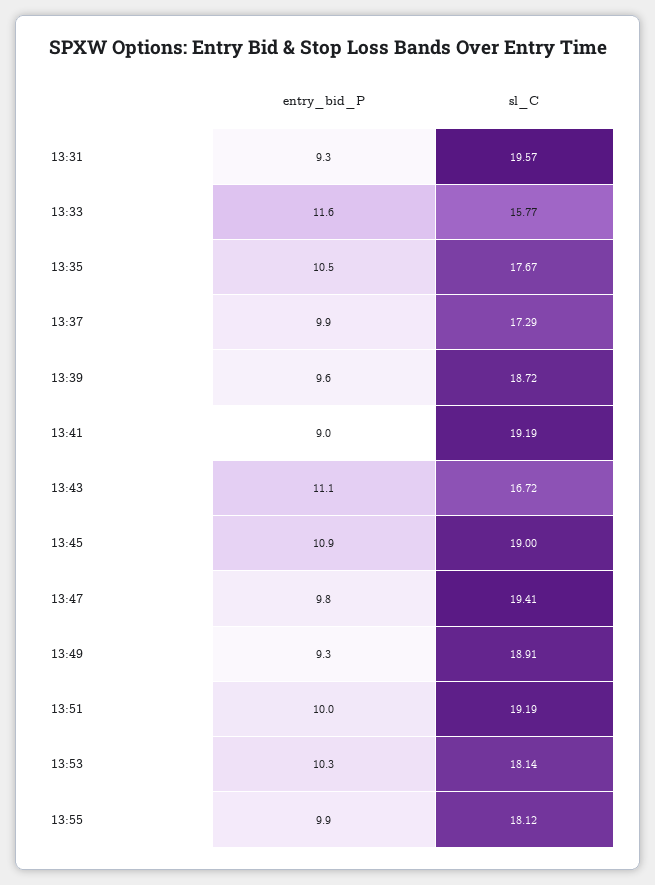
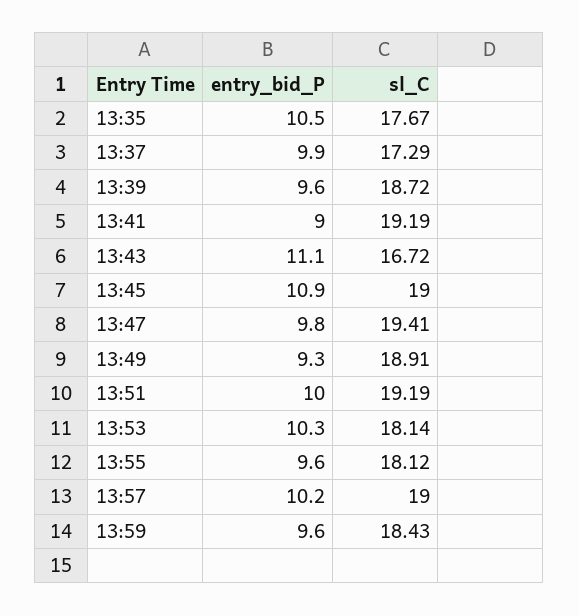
entry_bid_P, 13:31: 9.3 -> none
sl_C, 13:31: 19.57 -> none
entry_bid_P, 13:33: 11.6 -> none
sl_C, 13:33: 15.77 -> none
entry_bid_P, 13:55: 9.9 -> 9.6
entry_bid_P, 13:57: none -> 10.2
sl_C, 13:57: none -> 19
entry_bid_P, 13:59: none -> 9.6
sl_C, 13:59: none -> 18.43

